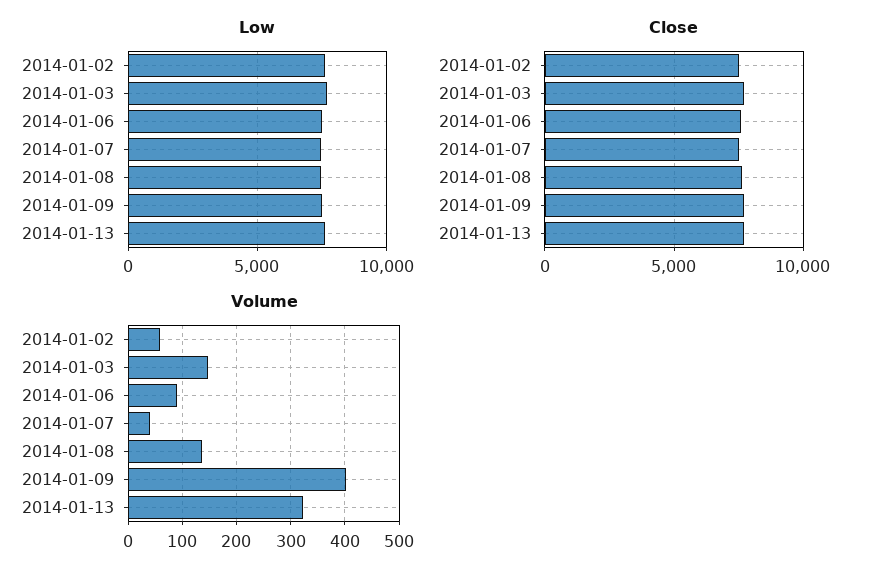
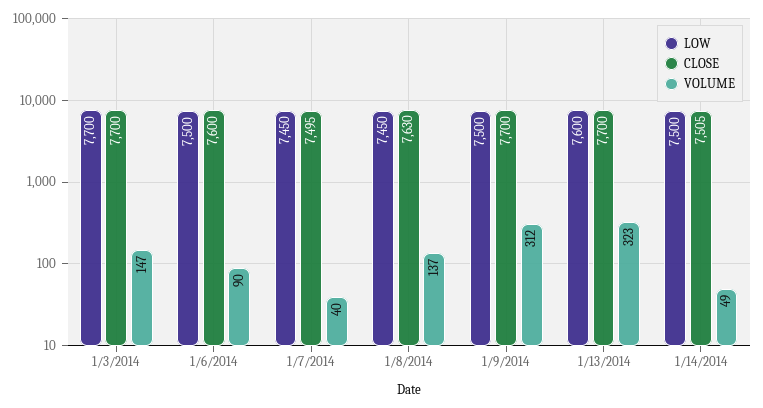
Low, 2014-01-02: 7500 -> none
Close, 2014-01-02: 7500 -> none
Volume, 2014-01-02: 60 -> none
Volume, 2014-01-09: 400 -> 312
Low, 1/14/2014: none -> 7500
Close, 1/14/2014: none -> 7505
Volume, 1/14/2014: none -> 49

